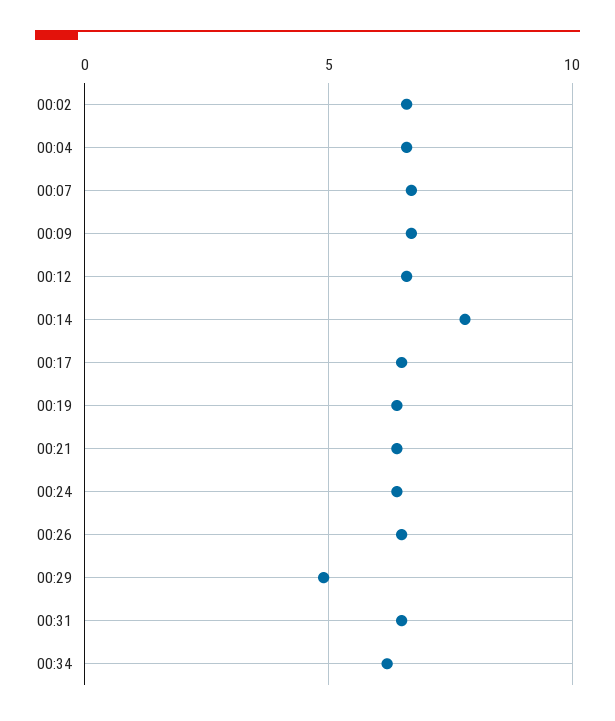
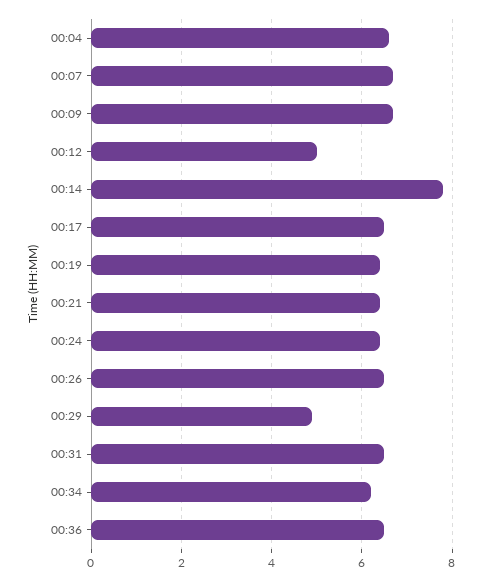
00:02: 6.5 -> none
00:12: 6.5 -> 5
00:36: none -> 6.5

